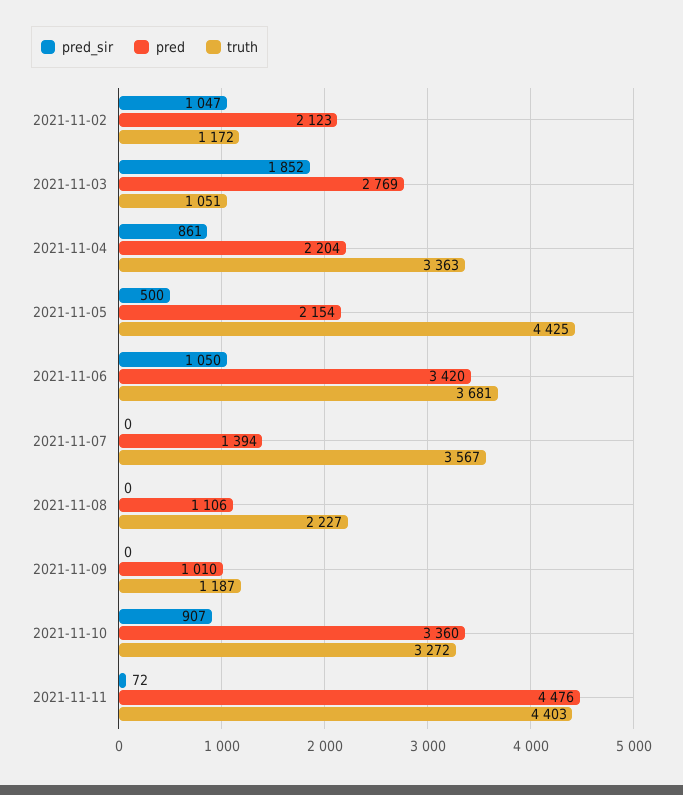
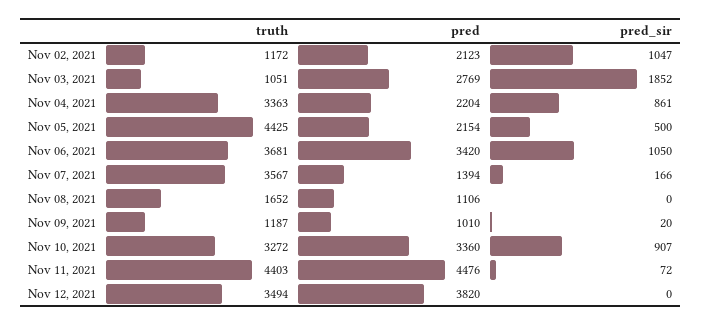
pred_sir, 2021-11-07: 0 -> 166
truth, 2021-11-08: 2227 -> 1652
pred_sir, 2021-11-09: 0 -> 20
truth, Nov 12, 2021: none -> 3494
pred, Nov 12, 2021: none -> 3820
pred_sir, Nov 12, 2021: none -> 0

